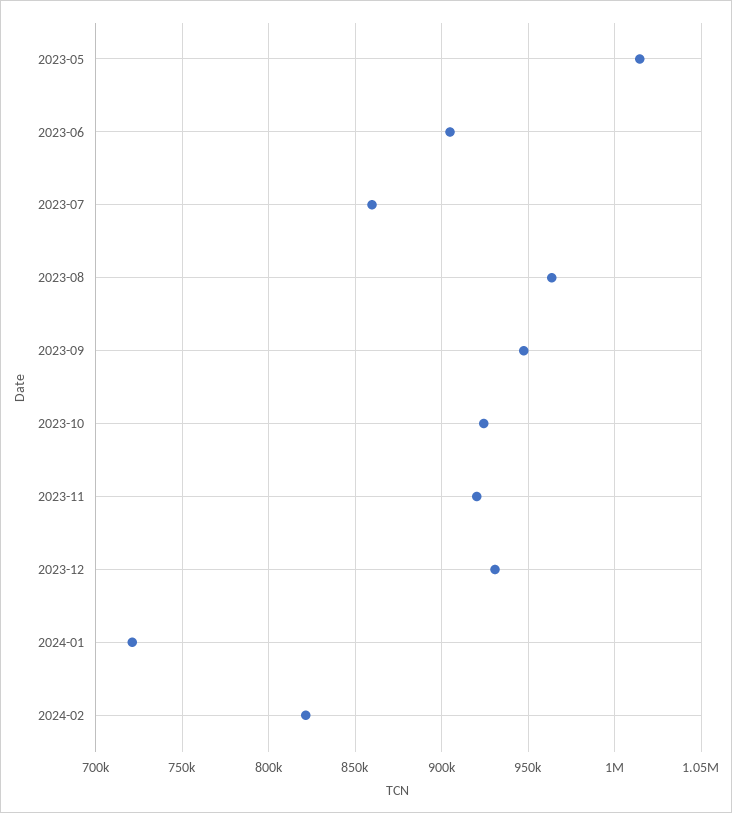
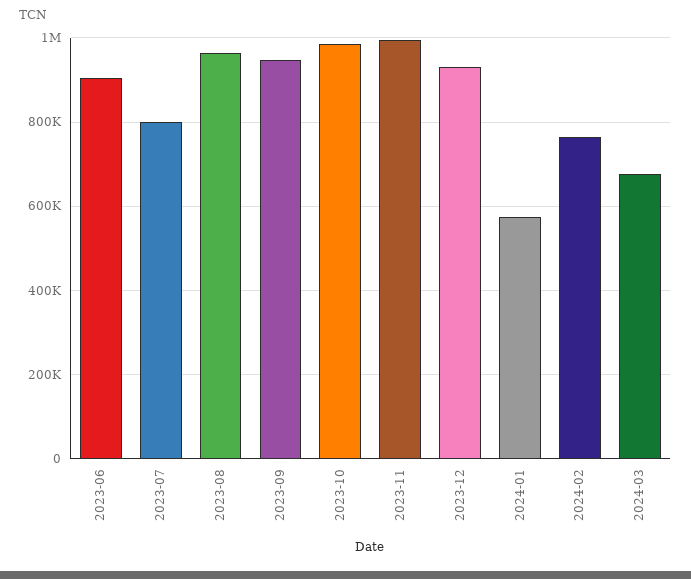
2023-05: 1015000 -> none
2023-07: 860000 -> 800000
2023-10: 925000 -> 980000
2023-11: 920000 -> 1000000
2024-01: 720000 -> 580000
2024-02: 820000 -> 760000
2024-03: none -> 680000

